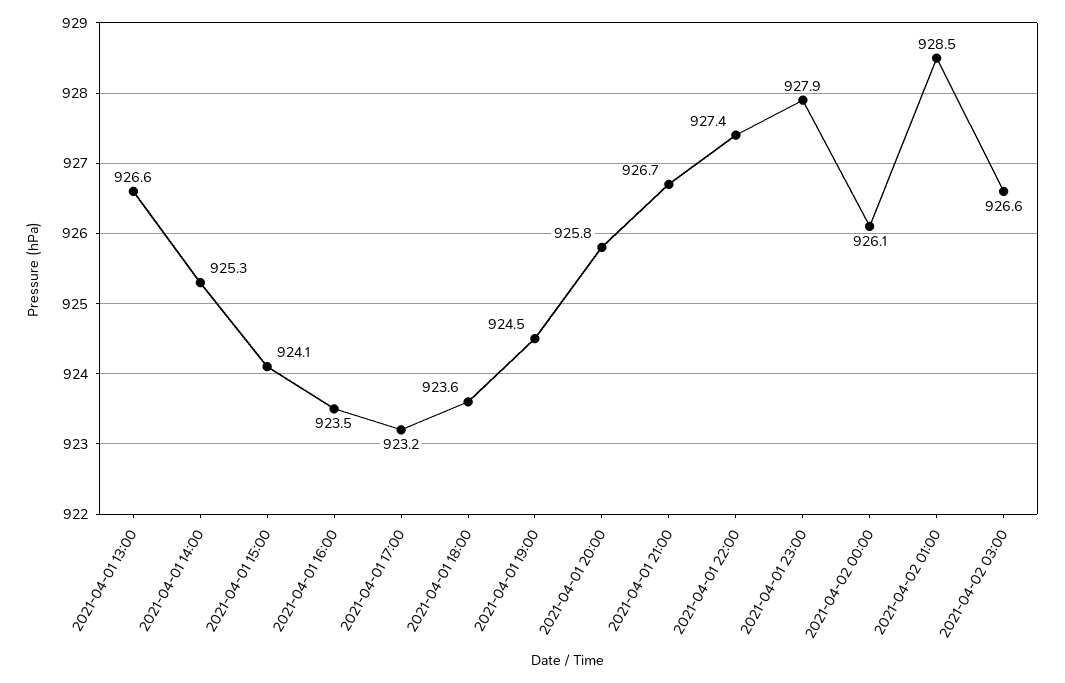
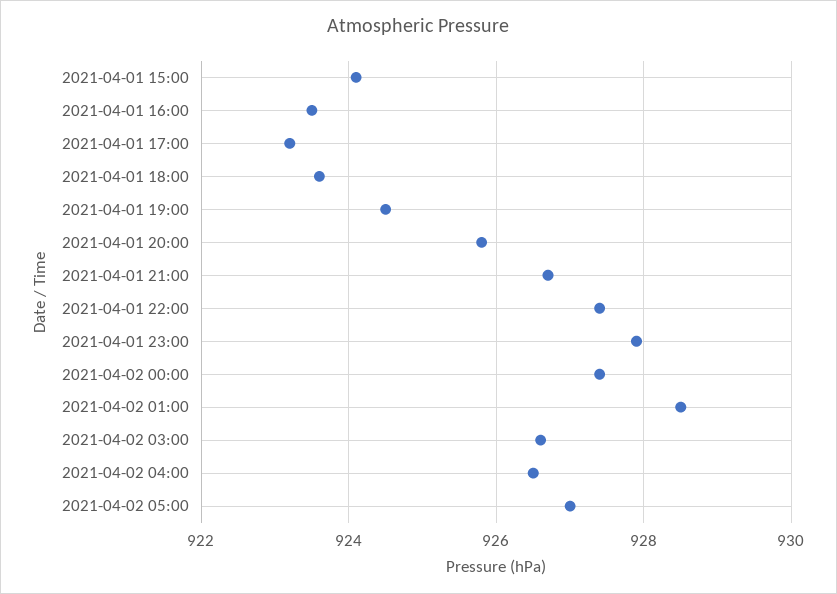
2021-04-01 13:00: 926.6 -> none
2021-04-01 14:00: 925.3 -> none
2021-04-02 00:00: 926.1 -> 927.5
2021-04-02 04:00: none -> 926.5
2021-04-02 05:00: none -> 927

